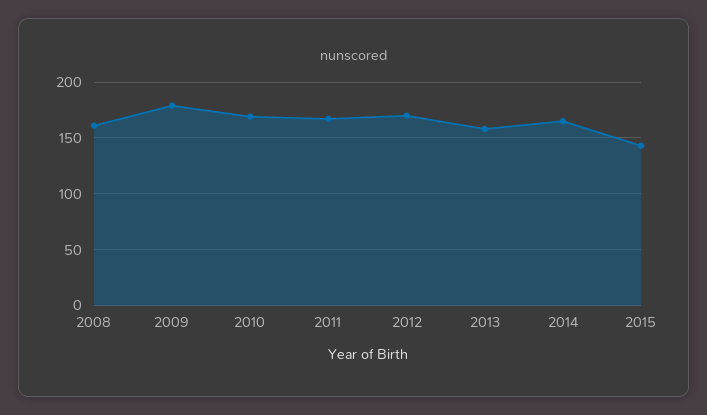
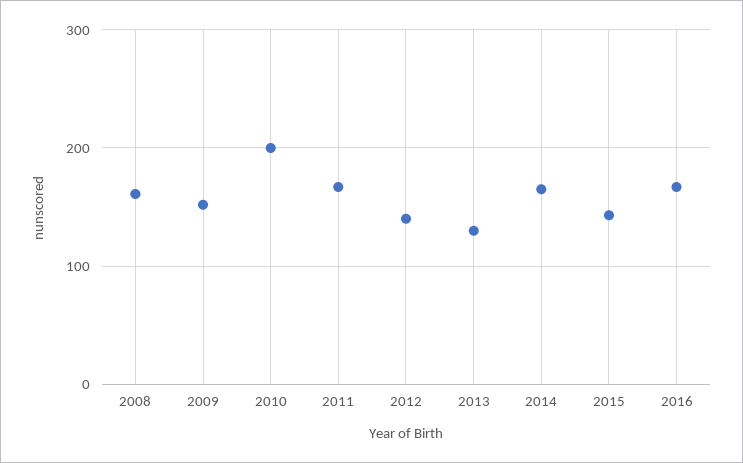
2009: 180 -> 150
2010: 170 -> 200
2012: 170 -> 140
2013: 160 -> 130
2016: none -> 170

